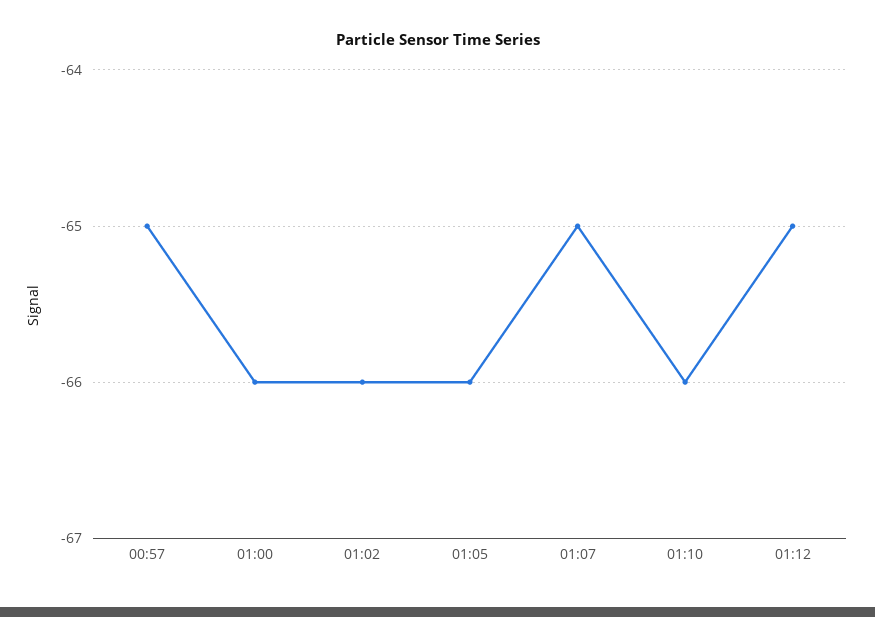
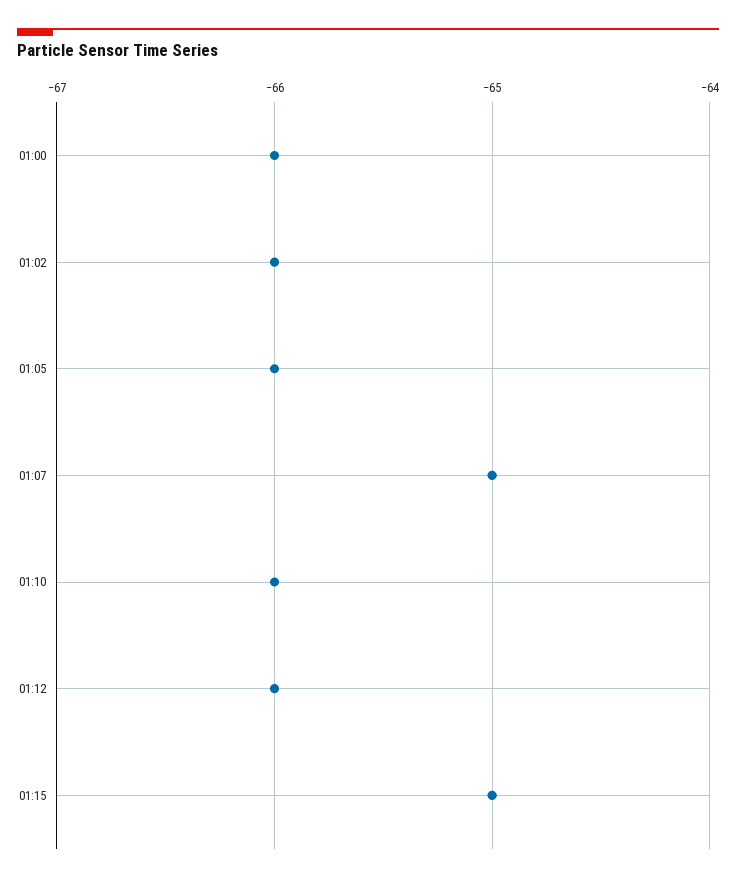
00:57: -65 -> none
01:12: -65 -> -66
01:15: none -> -65

